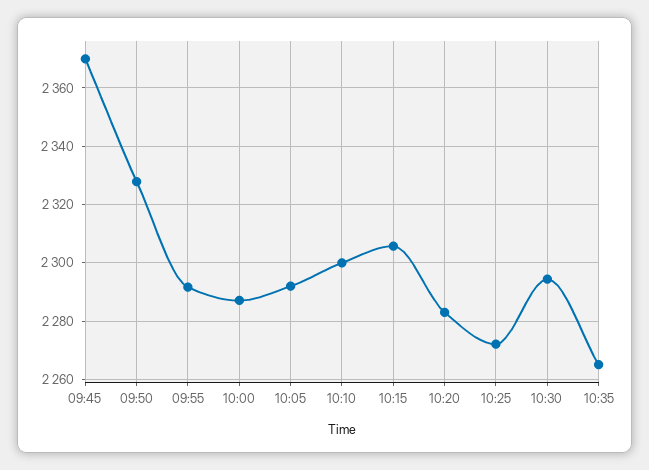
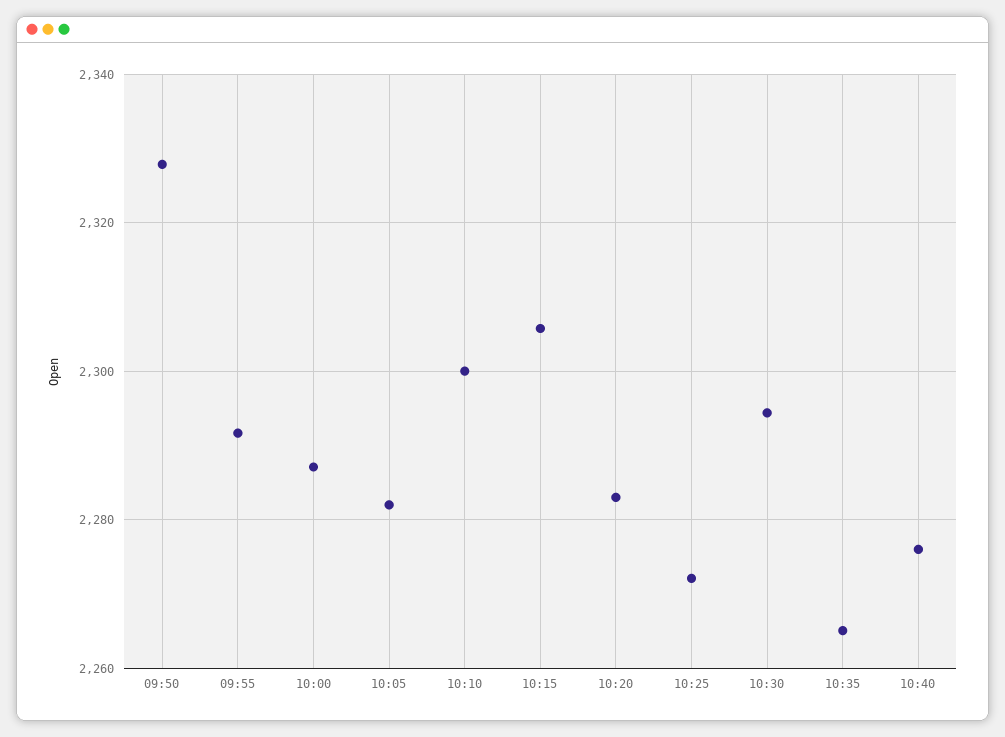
09:45: 2370 -> none
10:05: 2292.5 -> 2282
10:40: none -> 2276

